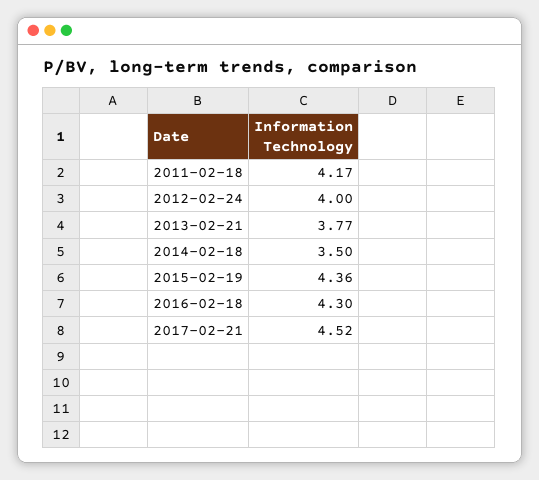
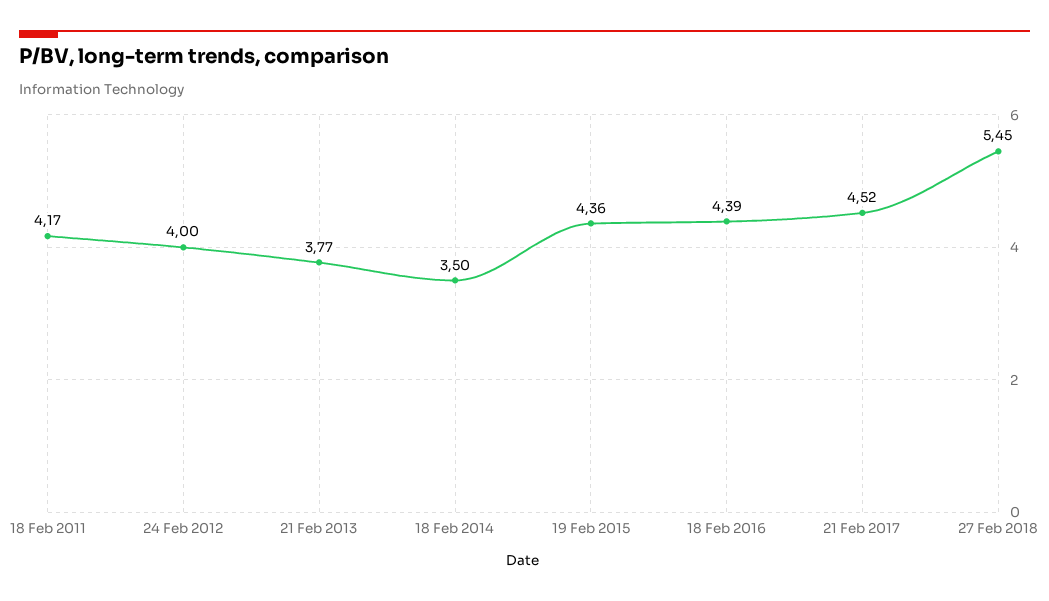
2016-02-18: 4.3 -> 4.39
27 Feb 2018: none -> 5.45

